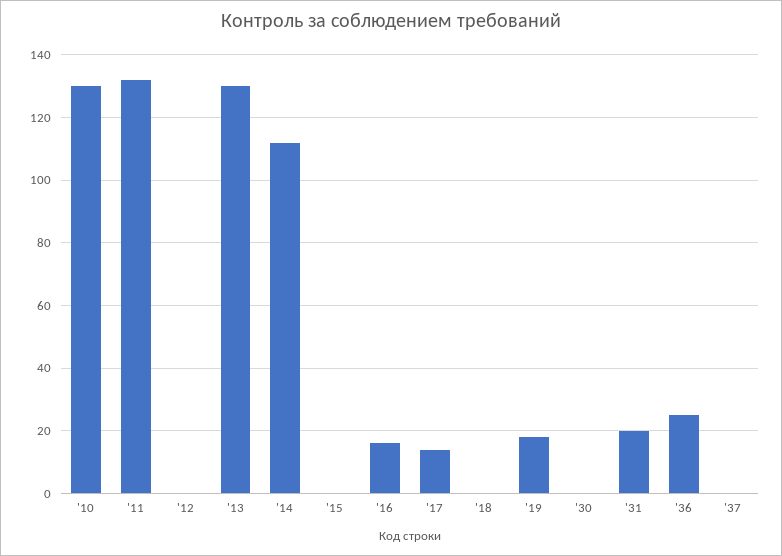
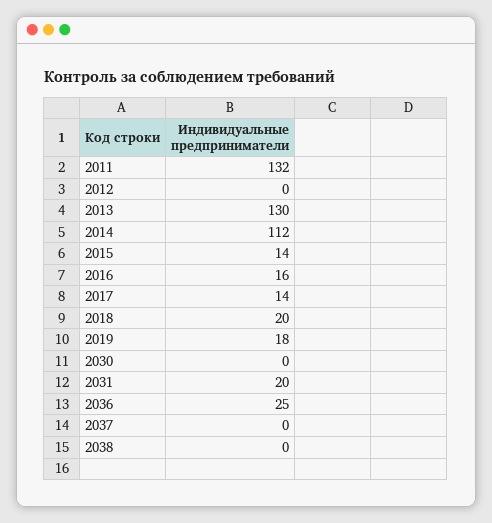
'10: 130 -> none
'15: 0 -> 14
'18: 0 -> 20
2038: none -> 0

